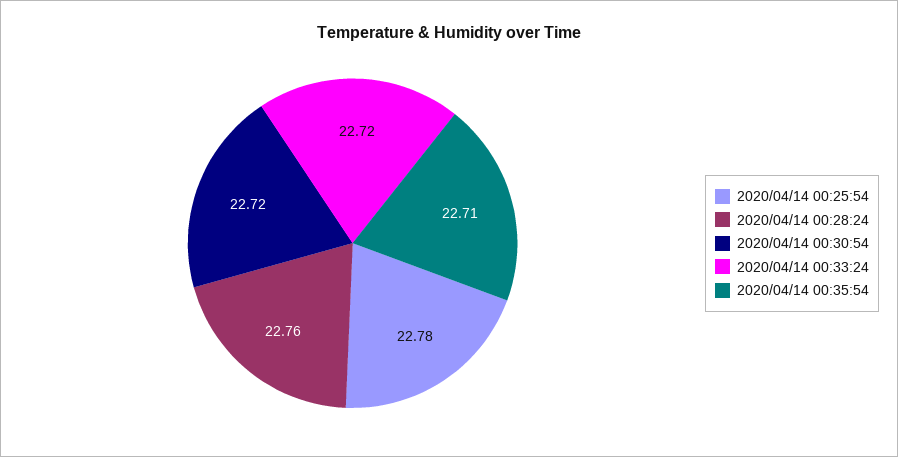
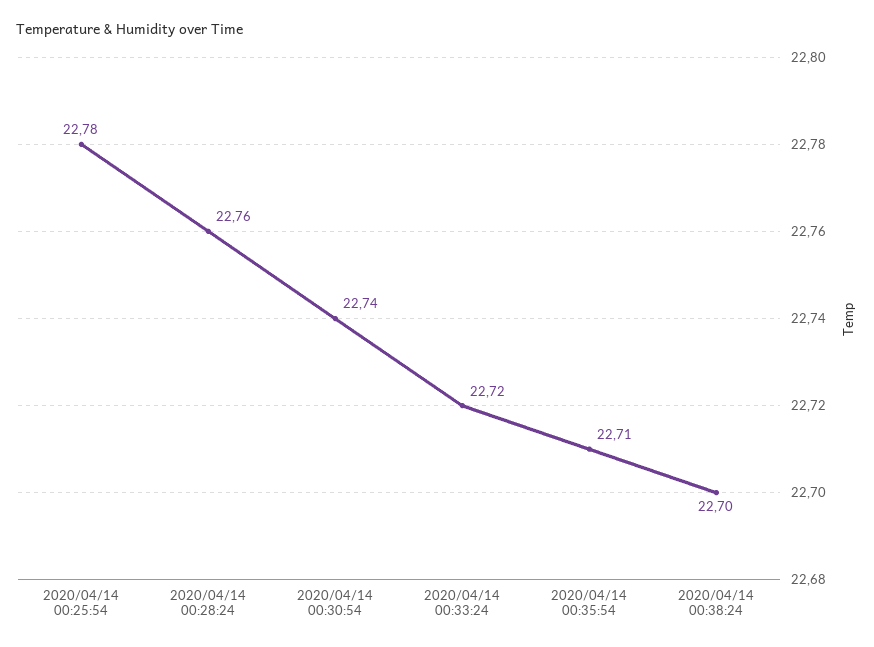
2020/04/14 00:30:54: 22.72 -> 22.74
2020/04/14 00:38:24: none -> 22.7

